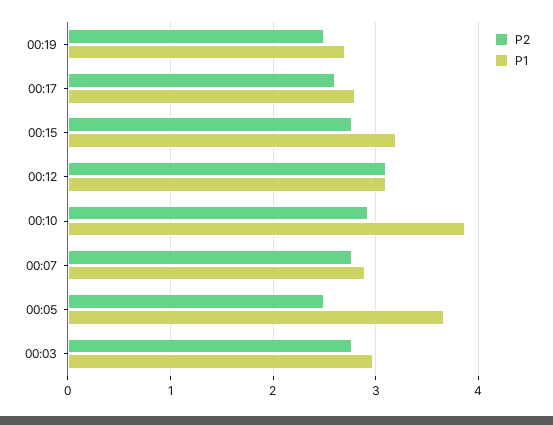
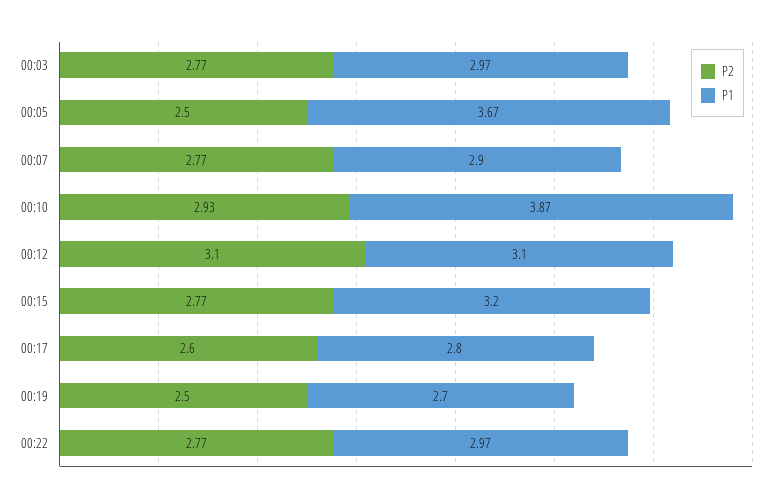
P2, 00:22: none -> 2.77
P1, 00:22: none -> 2.97

